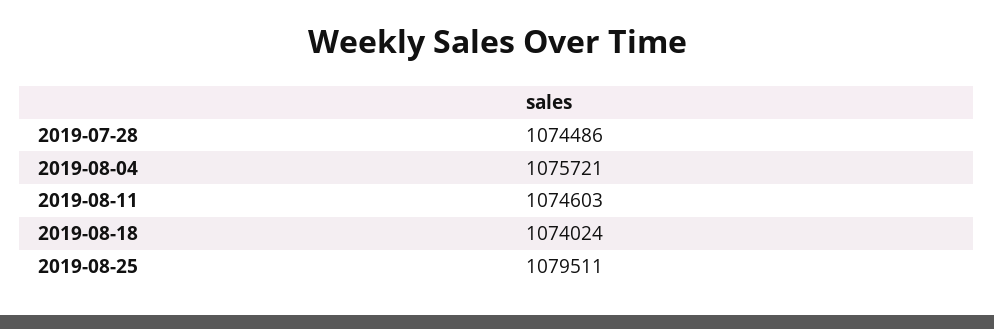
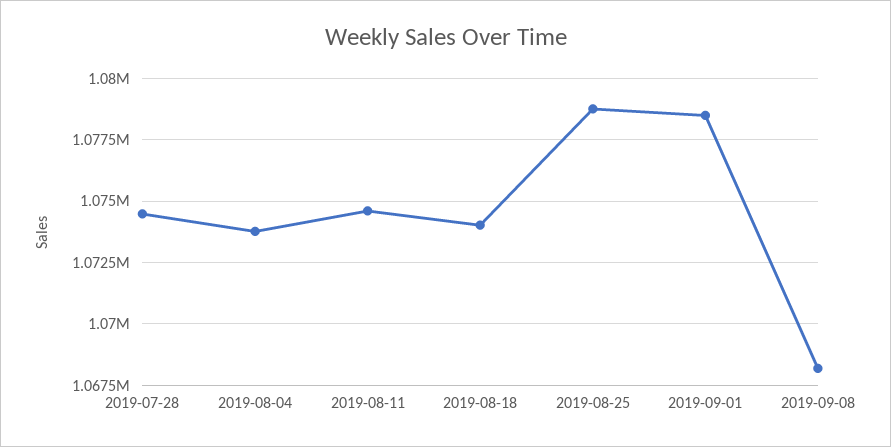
2019-08-04: 1075721 -> 1073750
2019-08-25: 1079511 -> 1078750
2019-09-01: none -> 1078500
2019-09-08: none -> 1068250

